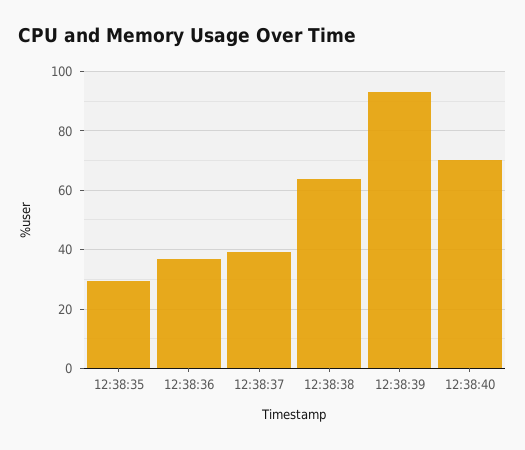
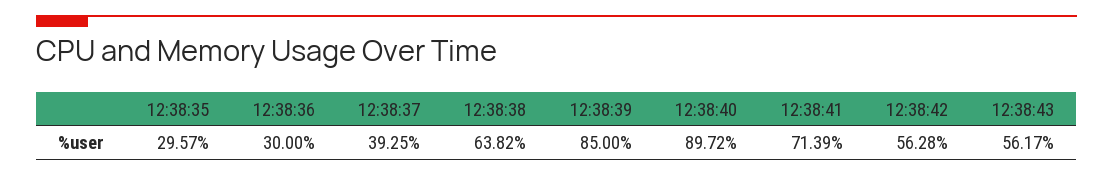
12:38:36: 37.5 -> 30
12:38:39: 92.5 -> 85
12:38:40: 70 -> 89.72
12:38:41: none -> 71.39
12:38:42: none -> 56.28
12:38:43: none -> 56.17

